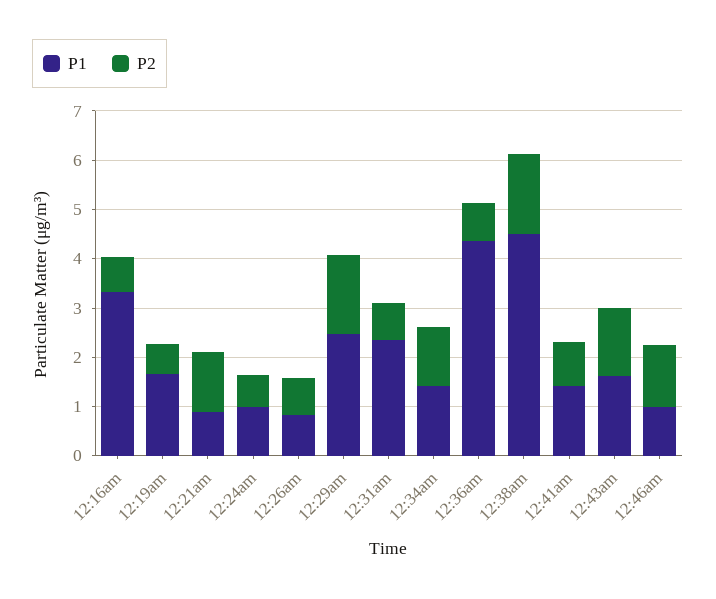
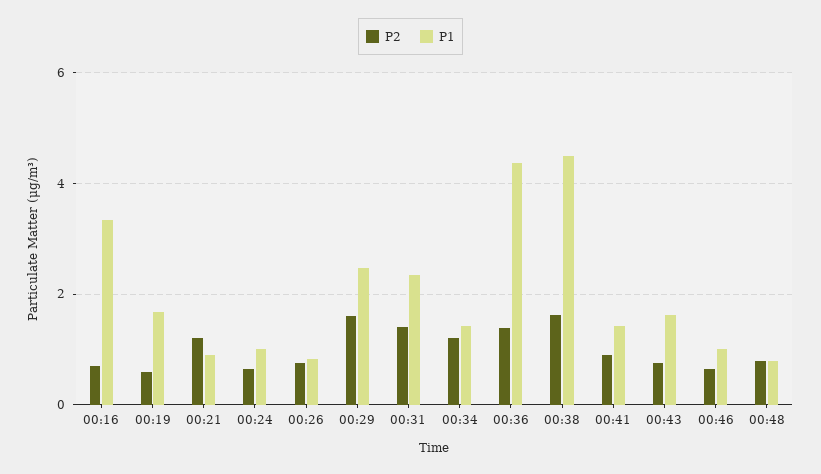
P2, 12:31am: 0.8 -> 1.4
P2, 12:36am: 0.8 -> 1.4
P2, 12:43am: 1.4 -> 0.8
P2, 12:46am: 1.2 -> 0.6
P2, 00:48: none -> 0.8
P1, 00:48: none -> 0.8

